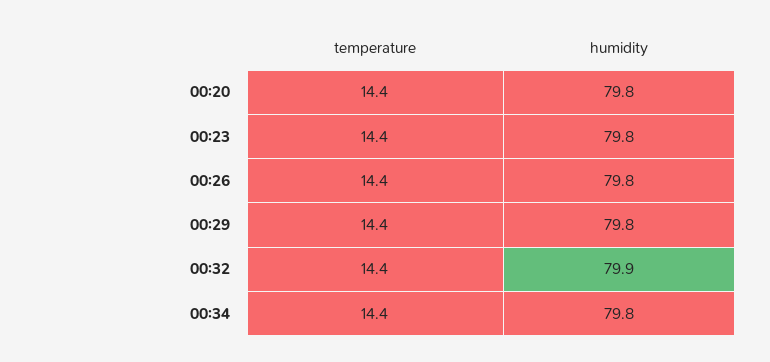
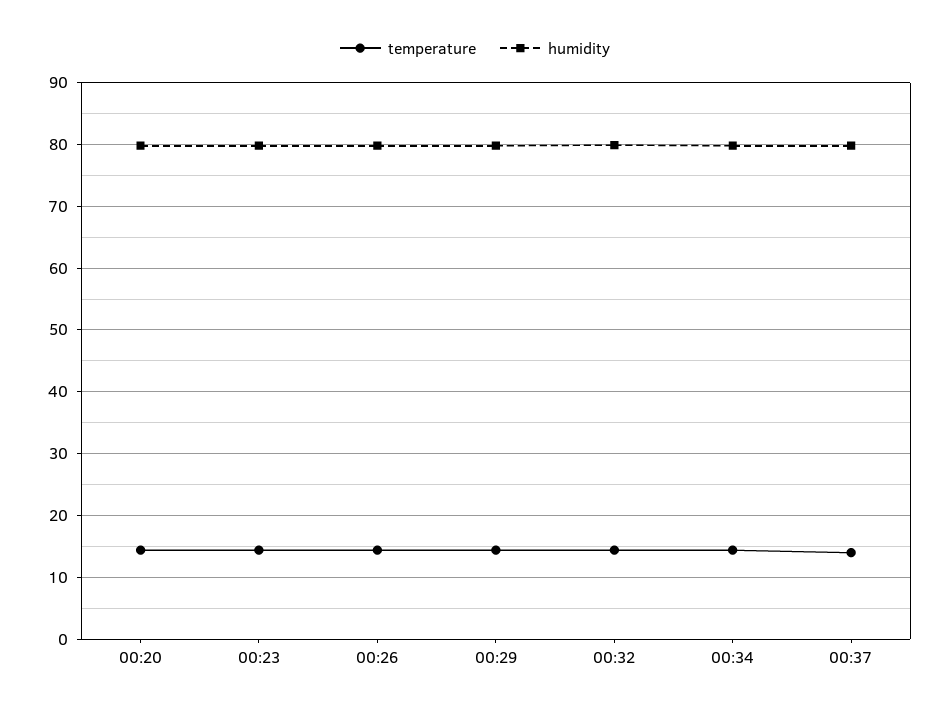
temperature, 00:37: none -> 14
humidity, 00:37: none -> 80

